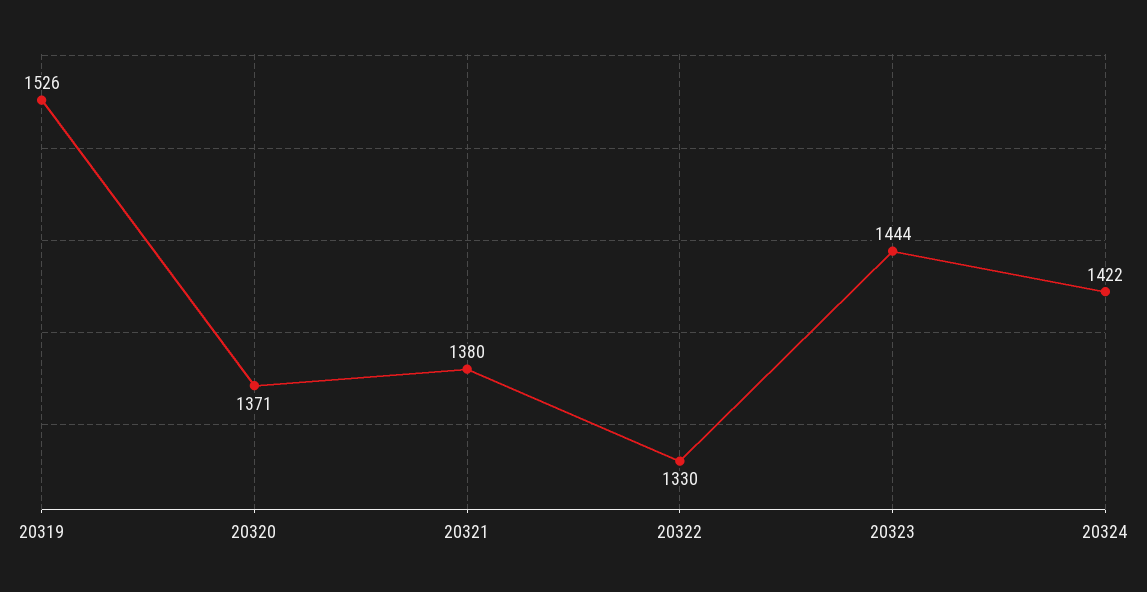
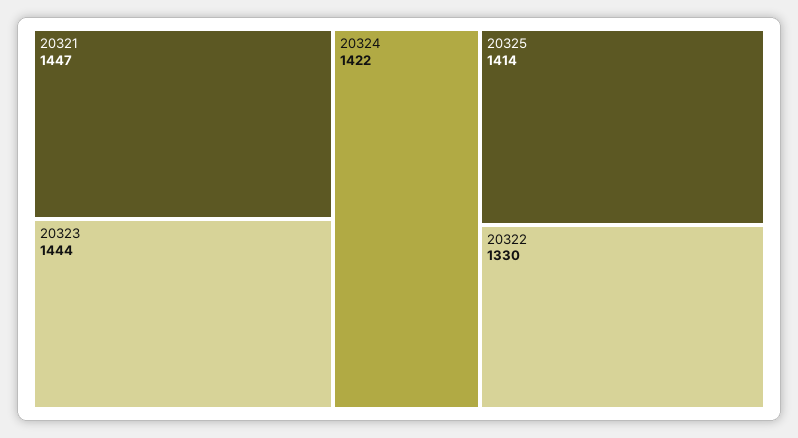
20319: 1526 -> none
20320: 1371 -> none
20321: 1380 -> 1447
20325: none -> 1414

